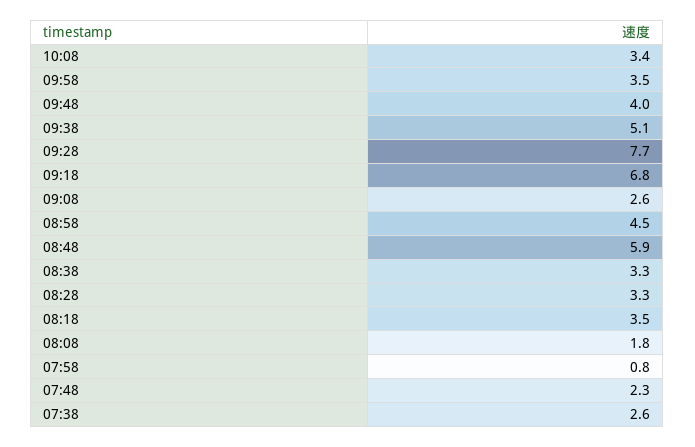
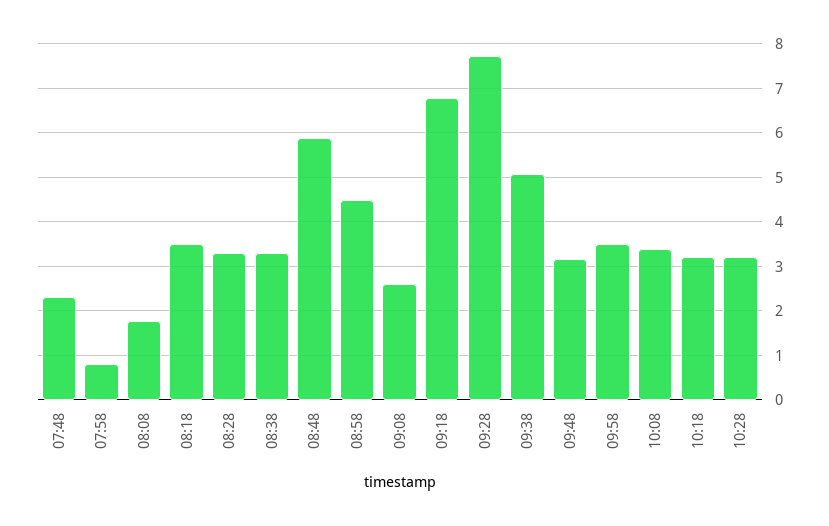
09:48: 4 -> 3.2
07:38: 2.6 -> none
10:18: none -> 3.2
10:28: none -> 3.2

